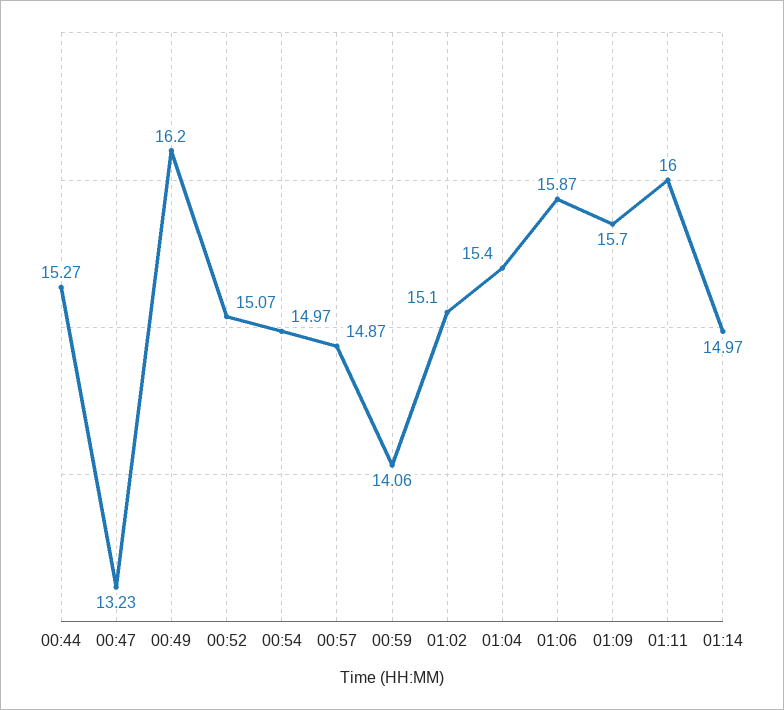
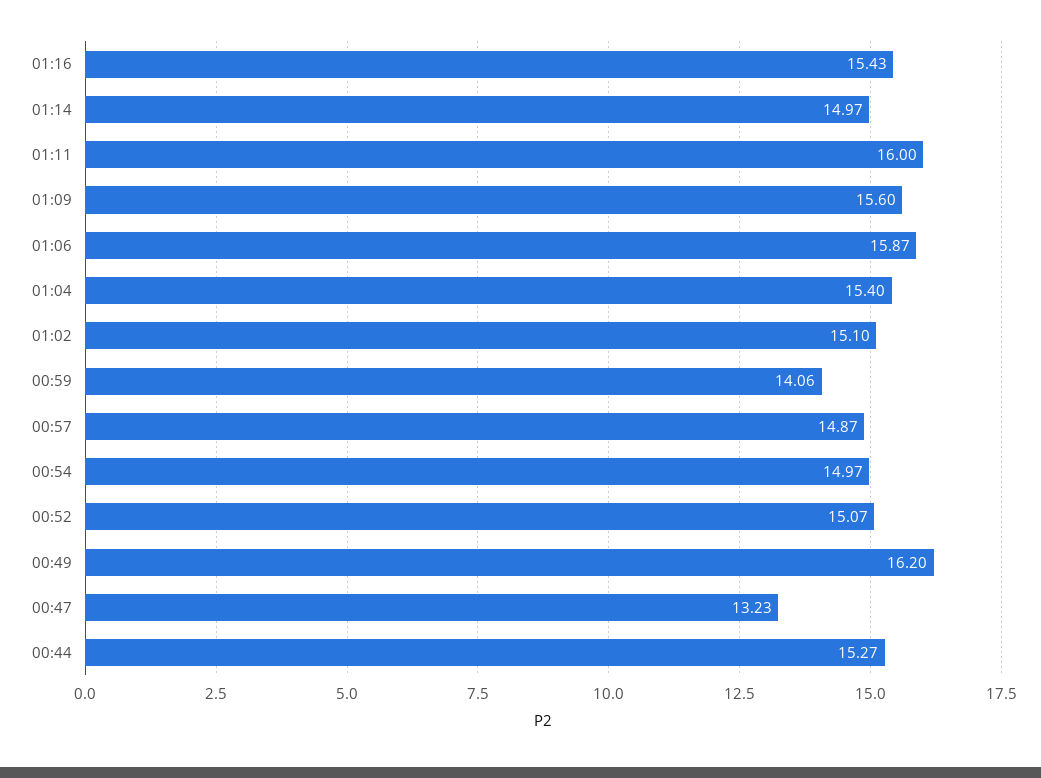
01:09: 15.7 -> 15.6
01:16: none -> 15.43

